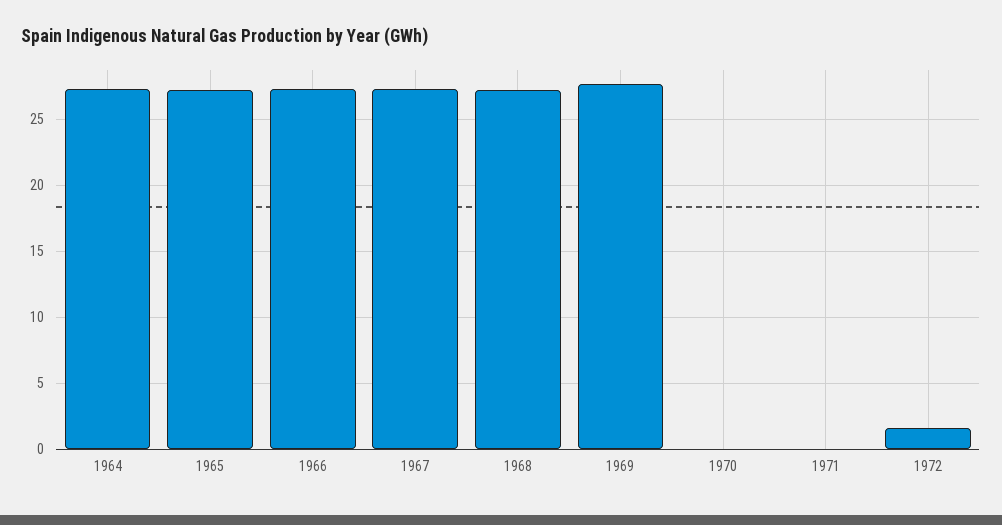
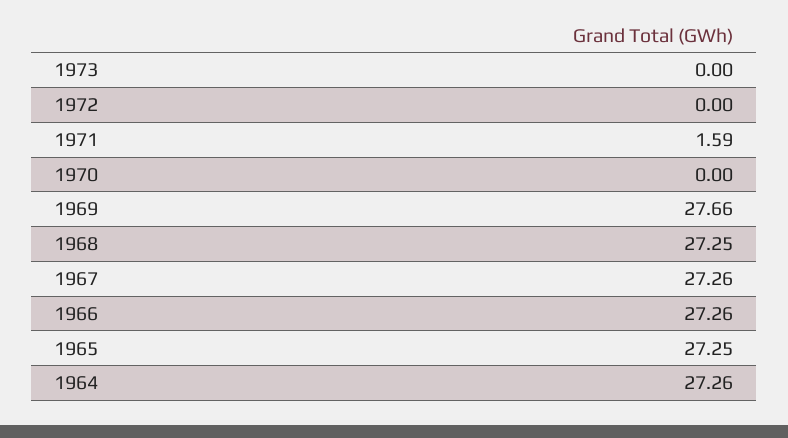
1971: 0 -> 1.59
1972: 1.5 -> 0
1973: none -> 0

